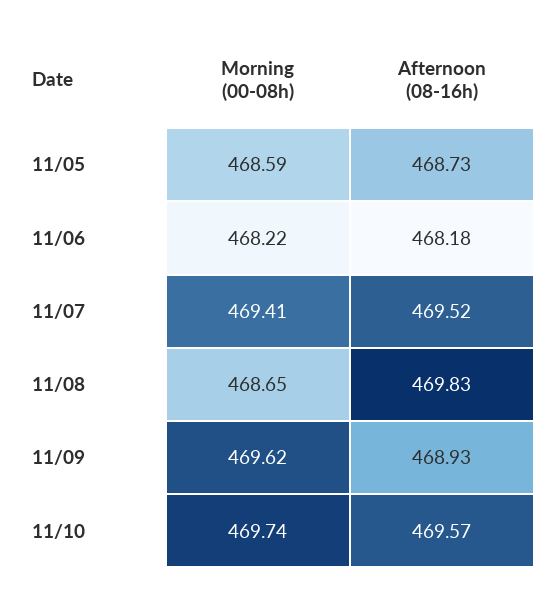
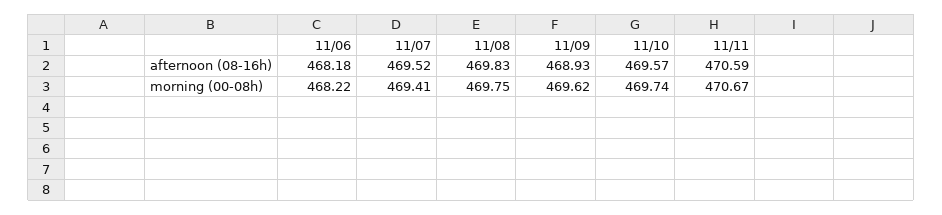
Morning (00-08h), 11/05: 468.59 -> none
Afternoon (08-16h), 11/05: 468.73 -> none
Morning (00-08h), 11/08: 468.65 -> 469.75
Afternoon (08-16h), 11/11: none -> 470.59
Morning (00-08h), 11/11: none -> 470.67

